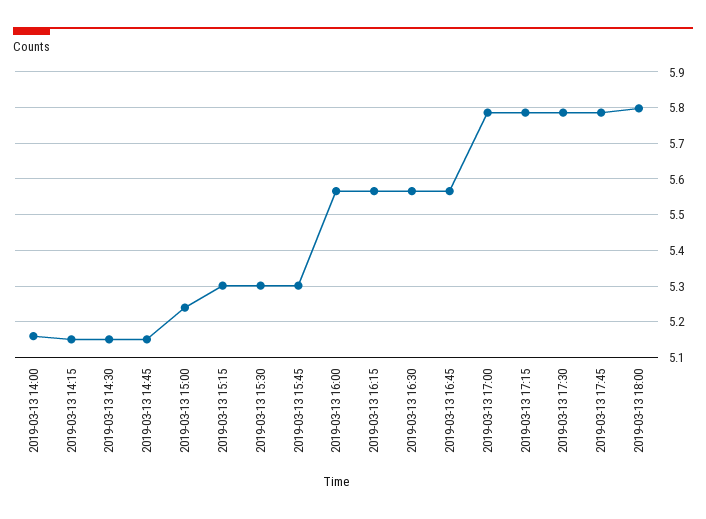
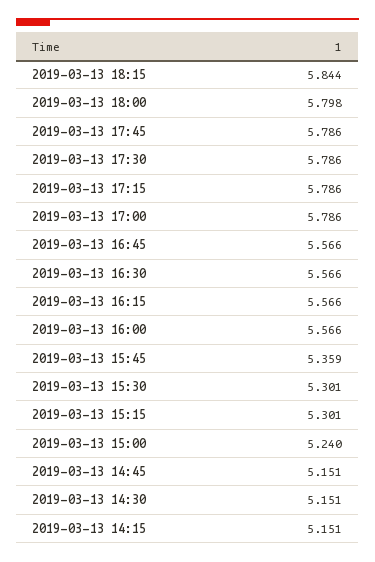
2019-03-13 14:00: 5.16 -> none
2019-03-13 15:45: 5.3 -> 5.359
2019-03-13 18:15: none -> 5.844

